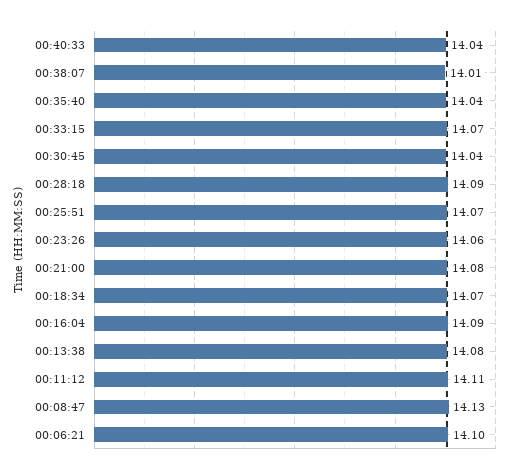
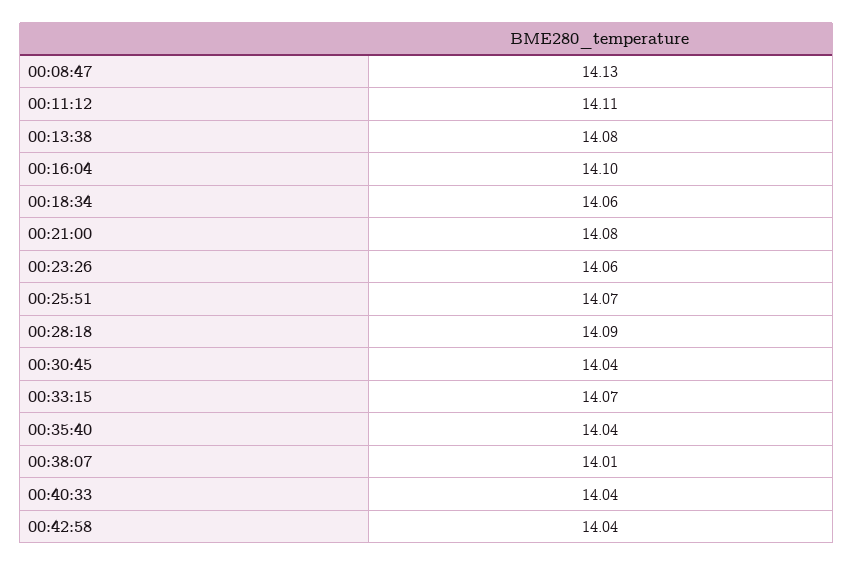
00:18:34: 14.07 -> 14.06
00:16:04: 14.09 -> 14.1
00:06:21: 14.1 -> none
00:42:58: none -> 14.04

